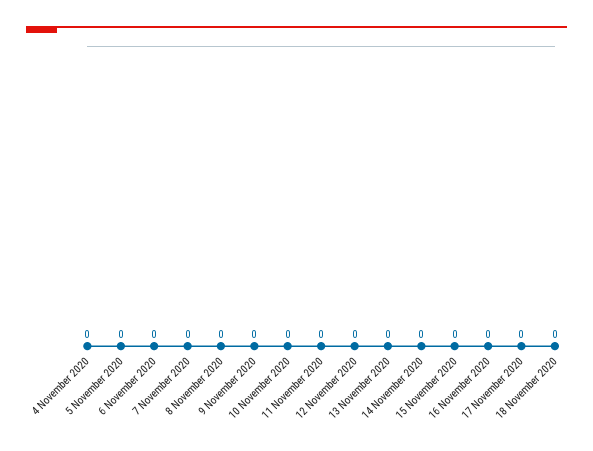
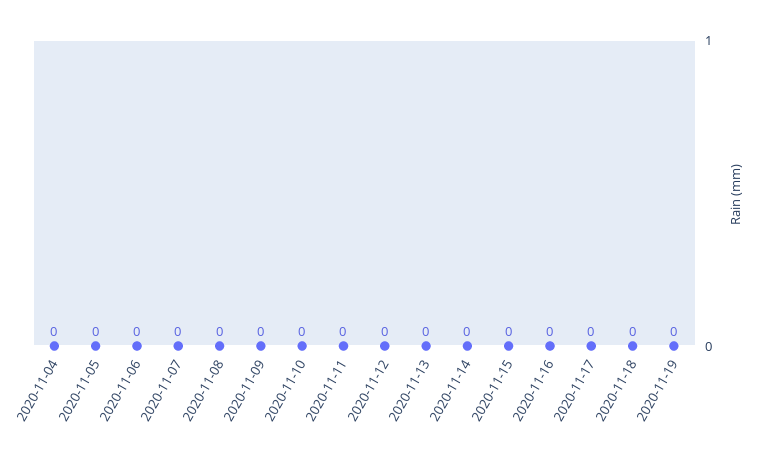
2020-11-19: none -> 0

